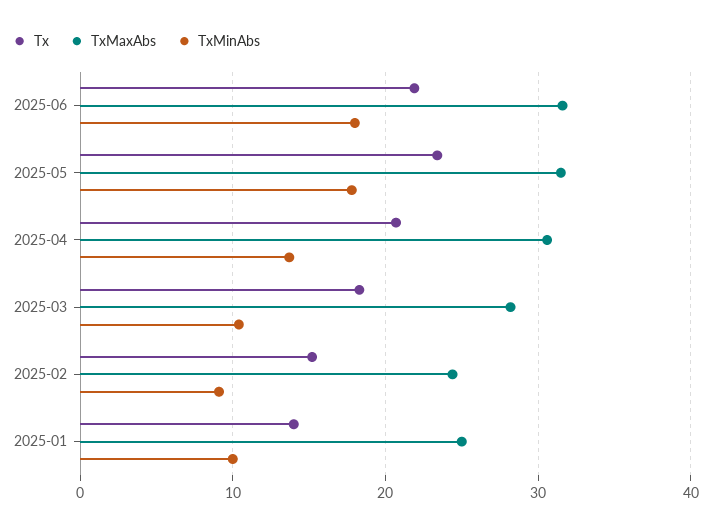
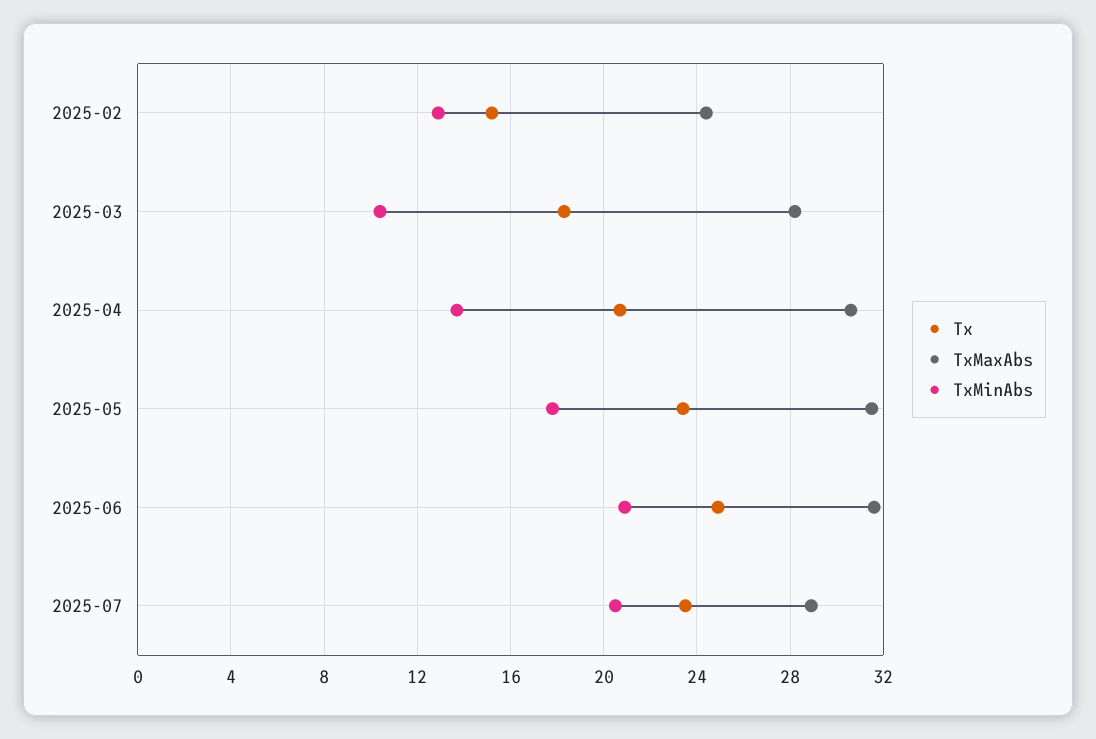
Tx, 2025-06: 22 -> 25
TxMinAbs, 2025-06: 18 -> 21
TxMinAbs, 2025-02: 9 -> 13
Tx, 2025-01: 14 -> none
TxMaxAbs, 2025-01: 25 -> none
TxMinAbs, 2025-01: 10 -> none
Tx, 2025-07: none -> 23.5
TxMaxAbs, 2025-07: none -> 29
TxMinAbs, 2025-07: none -> 20.5

